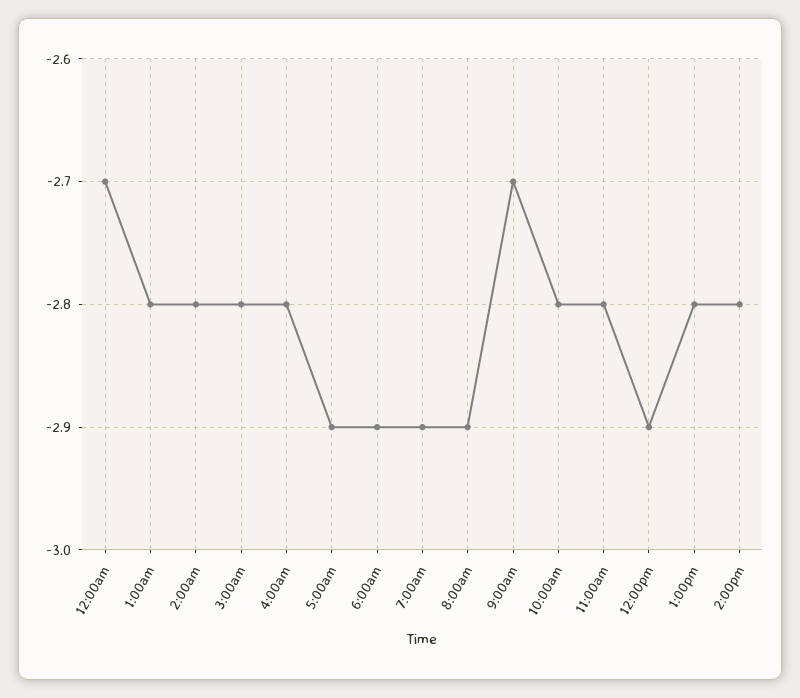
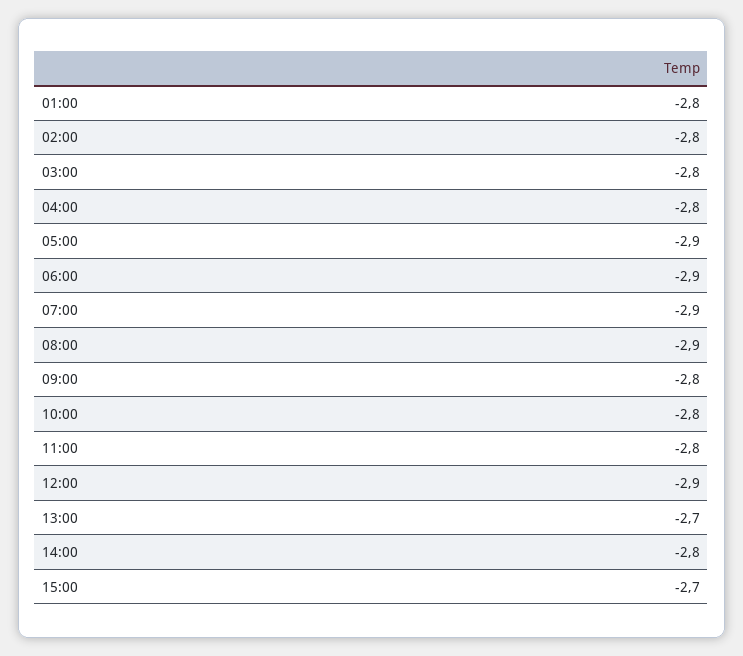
12:00am: -2.7 -> none
9:00am: -2.7 -> -2.8
1:00pm: -2.8 -> -2.7
15:00: none -> -2.7

